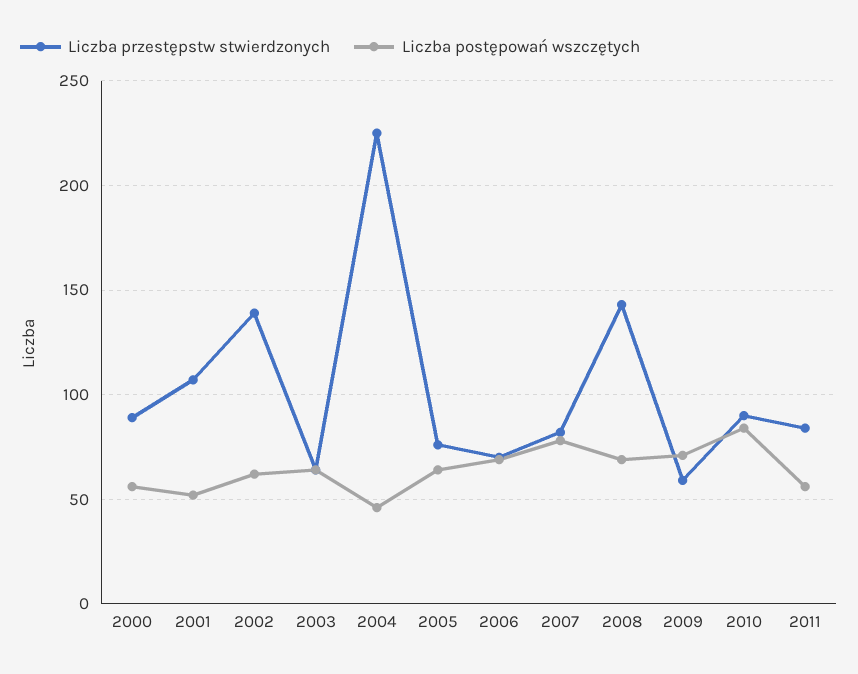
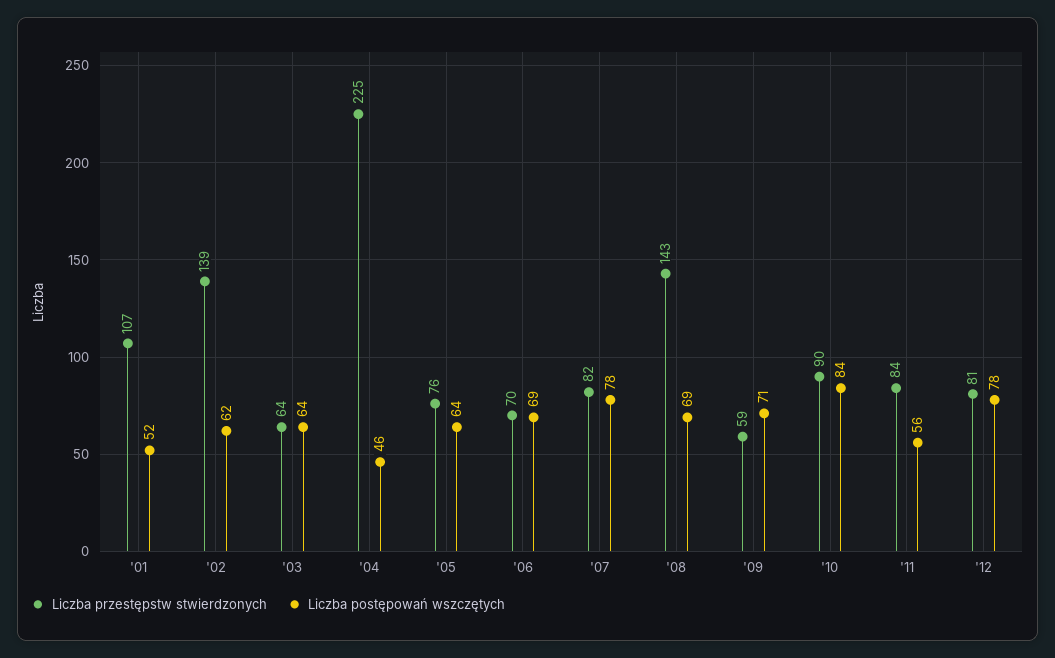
Liczba przestępstw stwierdzonych, 2000: 90 -> none
Liczba postępowań wszczętych, 2000: 55 -> none
Liczba przestępstw stwierdzonych, '12: none -> 81
Liczba postępowań wszczętych, '12: none -> 78

